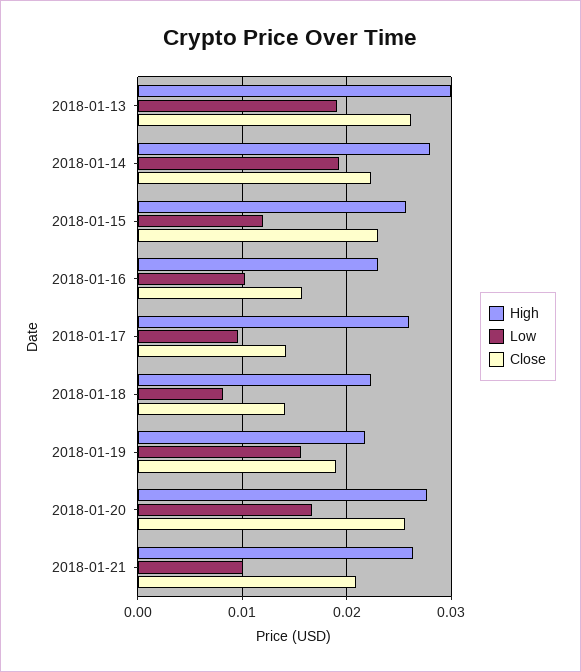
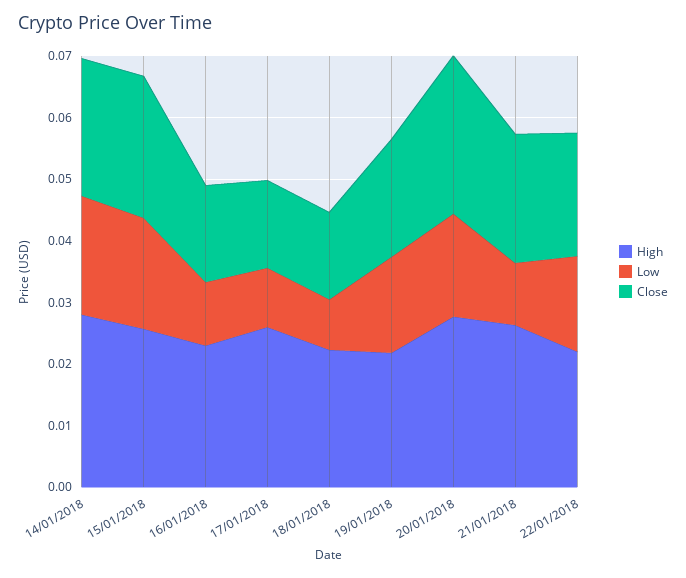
High, 2018-01-13: 0.03 -> none
Low, 2018-01-13: 0.019 -> none
Close, 2018-01-13: 0.026 -> none
Low, 2018-01-15: 0.012 -> 0.018
High, 22/01/2018: none -> 0.022
Low, 22/01/2018: none -> 0.016
Close, 22/01/2018: none -> 0.02

